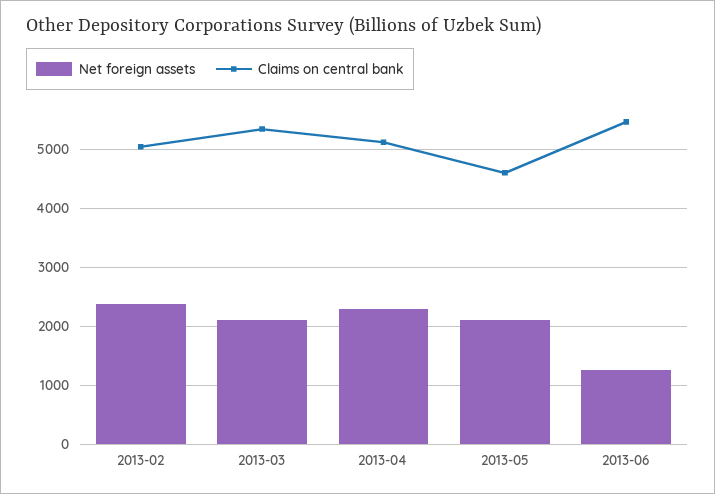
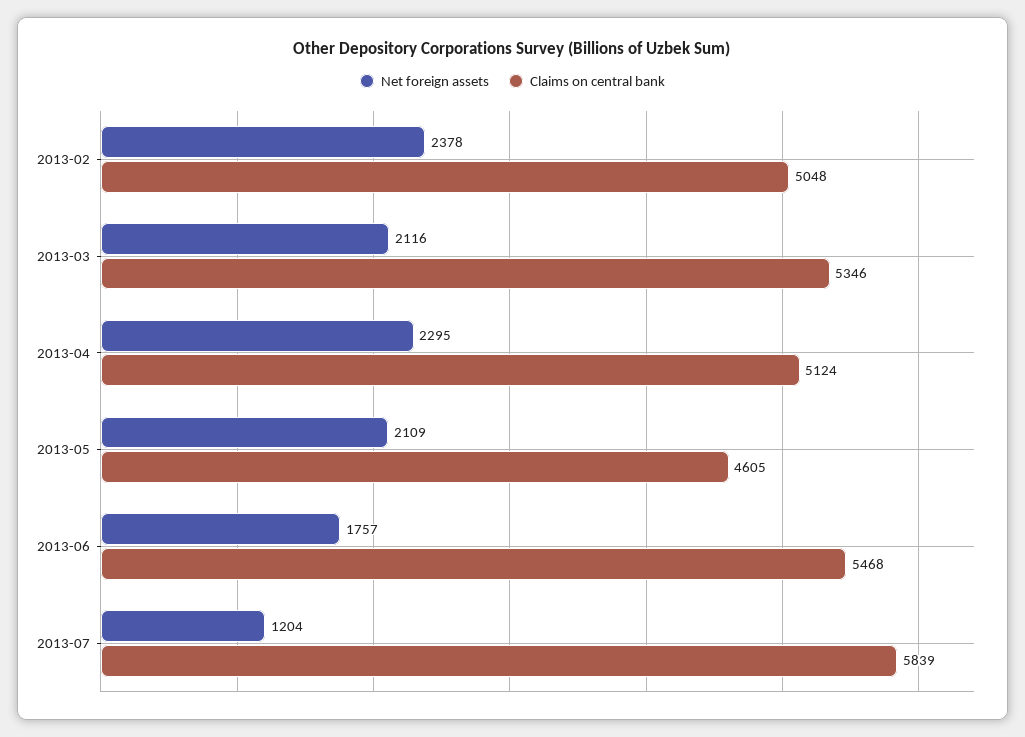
Net foreign assets, 2013-06: 1200 -> 1757
Net foreign assets, 2013-07: none -> 1204
Claims on central bank, 2013-07: none -> 5839

